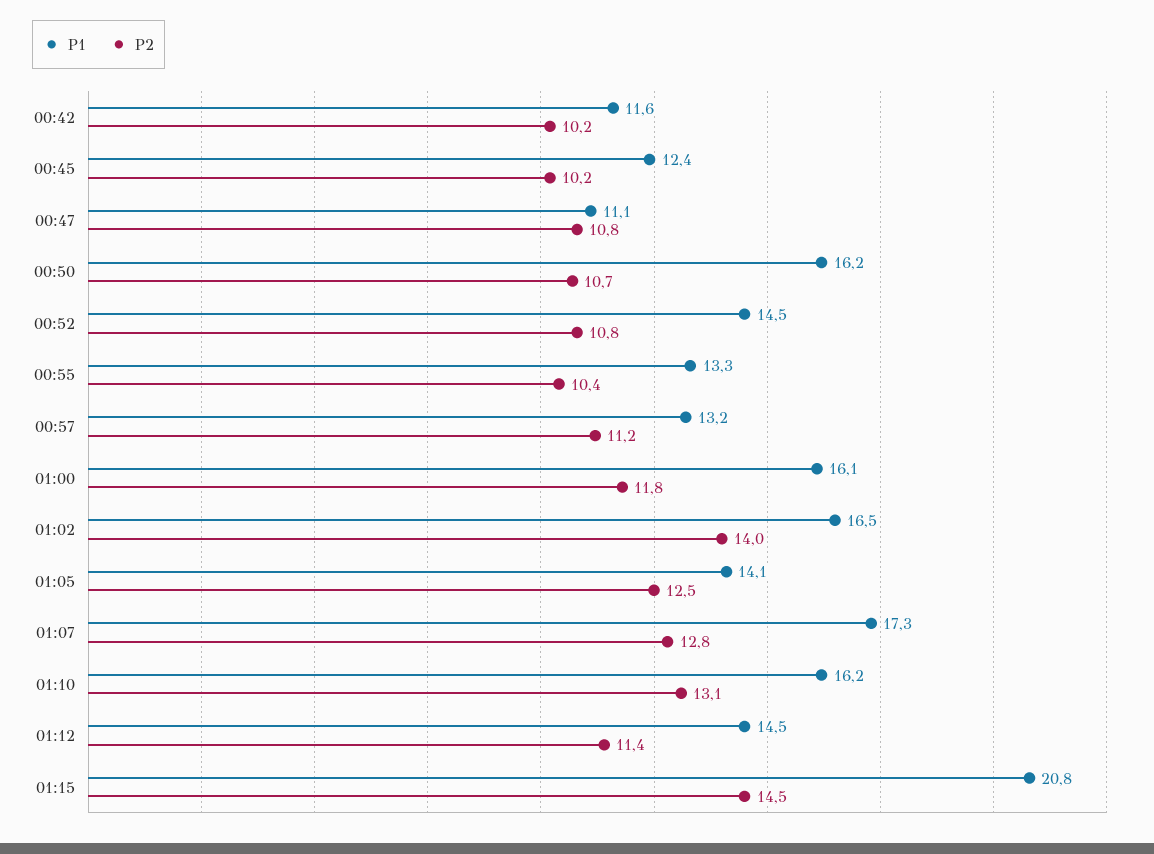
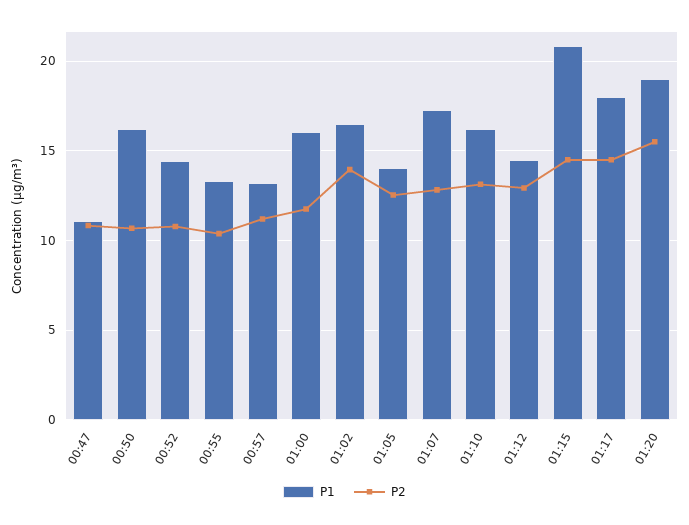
P1, 00:42: 11.6 -> none
P2, 00:42: 10.2 -> none
P1, 00:45: 12.4 -> none
P2, 00:45: 10.2 -> none
P2, 01:12: 11.4 -> 13
P1, 01:17: none -> 18
P2, 01:17: none -> 14.5
P1, 01:20: none -> 19
P2, 01:20: none -> 15.5

